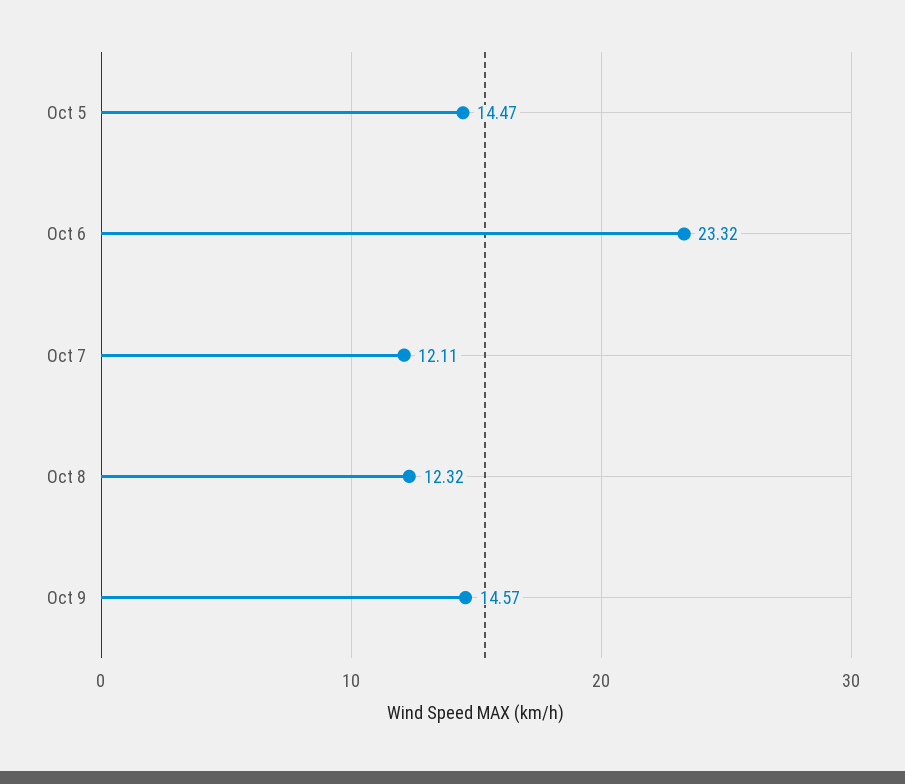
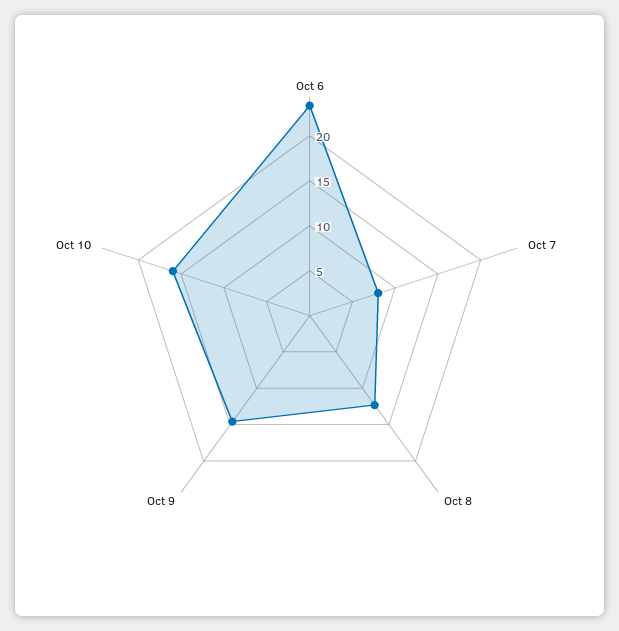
Oct 5: 14.47 -> none
Oct 7: 12.11 -> 8
Oct 10: none -> 16

